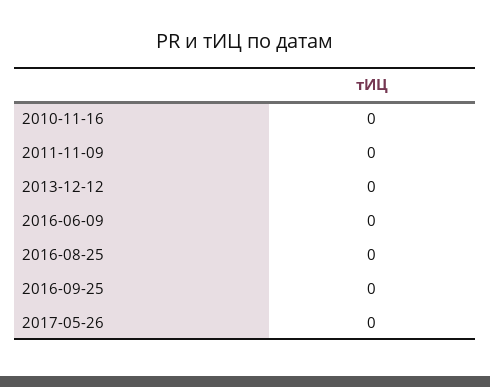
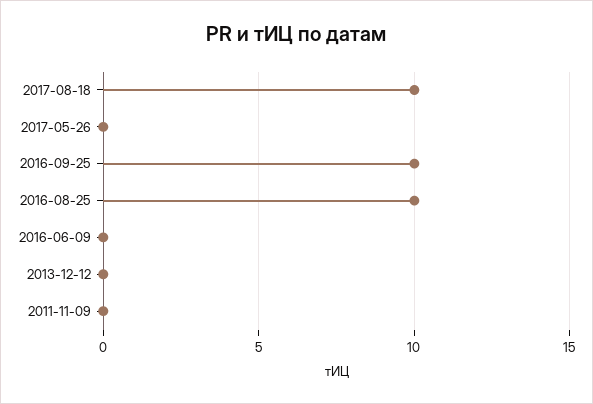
2010-11-16: 0 -> none
2016-08-25: 0 -> 10
2016-09-25: 0 -> 10
2017-08-18: none -> 10

